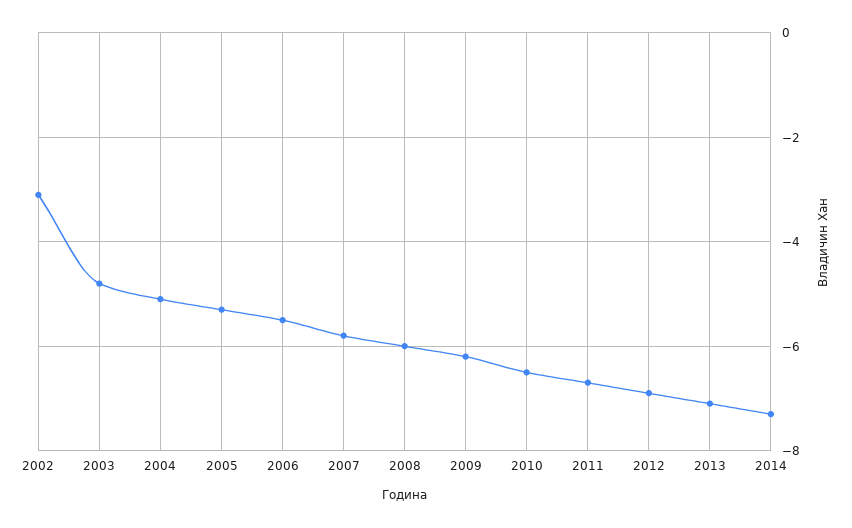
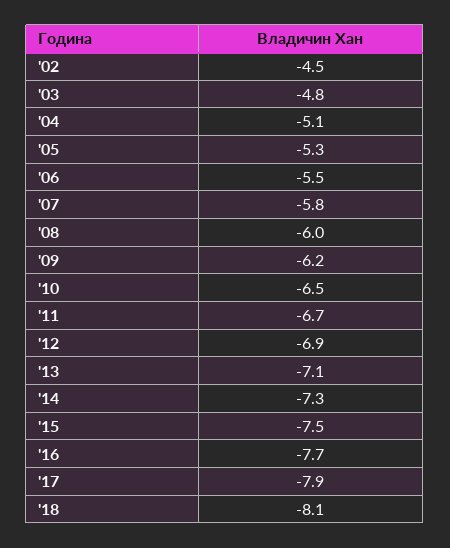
2002: -3 -> -4.5
'15: none -> -7.5
'16: none -> -7.7
'17: none -> -7.9
'18: none -> -8.1

